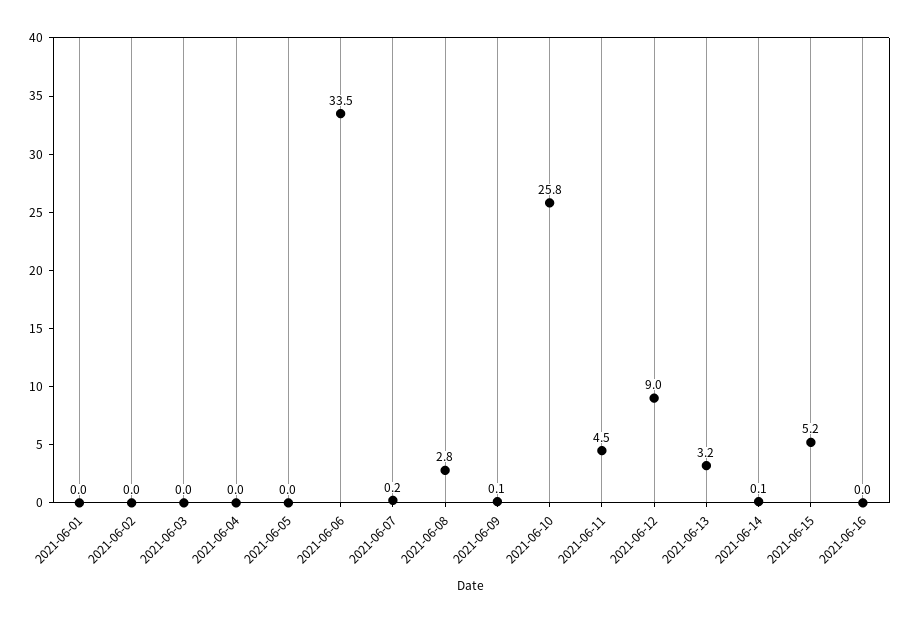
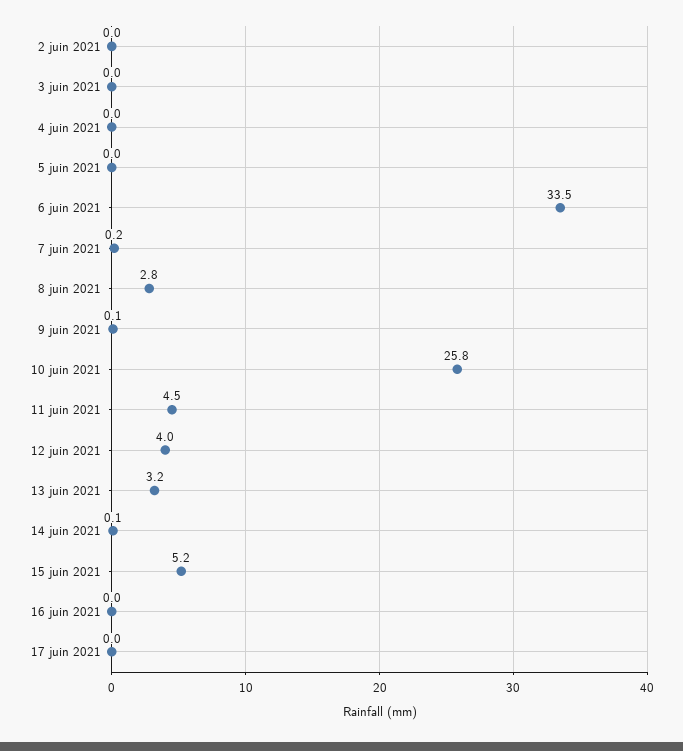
2021-06-01: 0 -> none
2021-06-12: 9 -> 4
17 juin 2021: none -> 0

